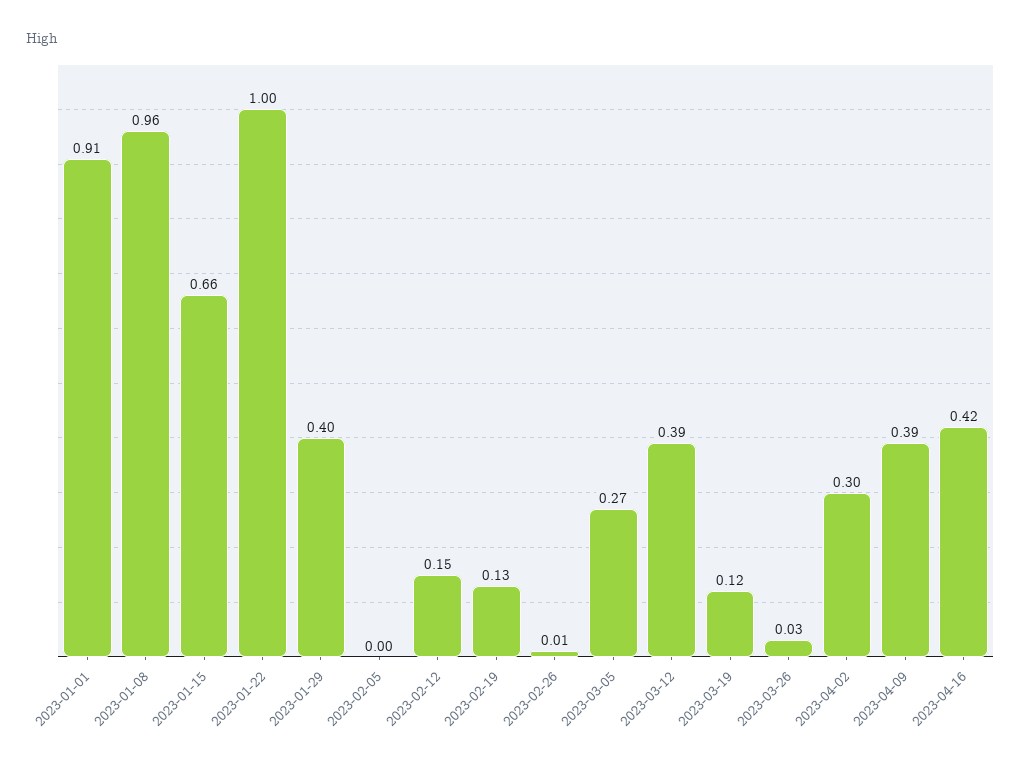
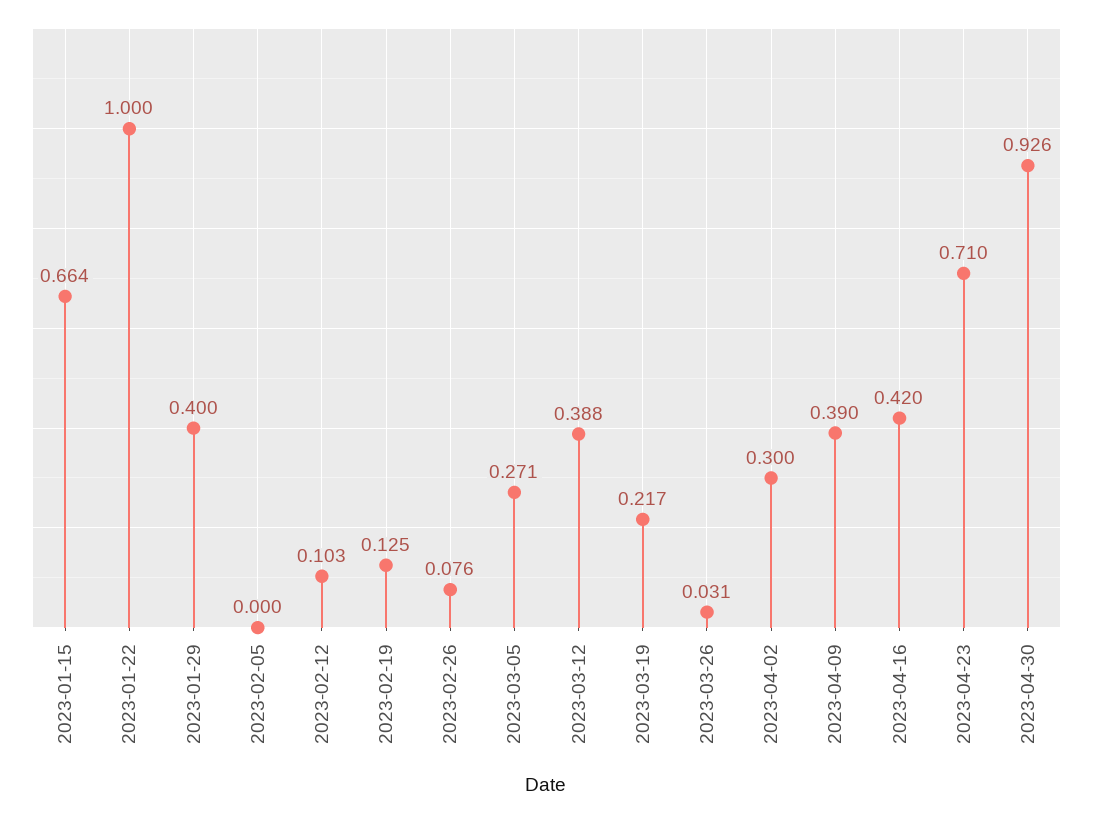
2023-01-01: 0.91 -> none
2023-01-08: 0.96 -> none
2023-02-12: 0.15 -> 0.103
2023-02-26: 0.01 -> 0.076
2023-03-19: 0.12 -> 0.217
2023-04-23: none -> 0.71
2023-04-30: none -> 0.926

